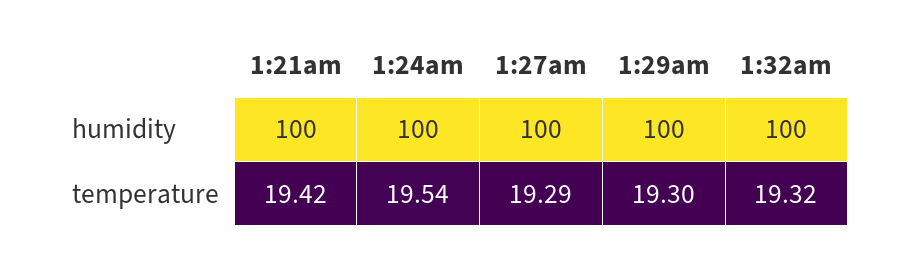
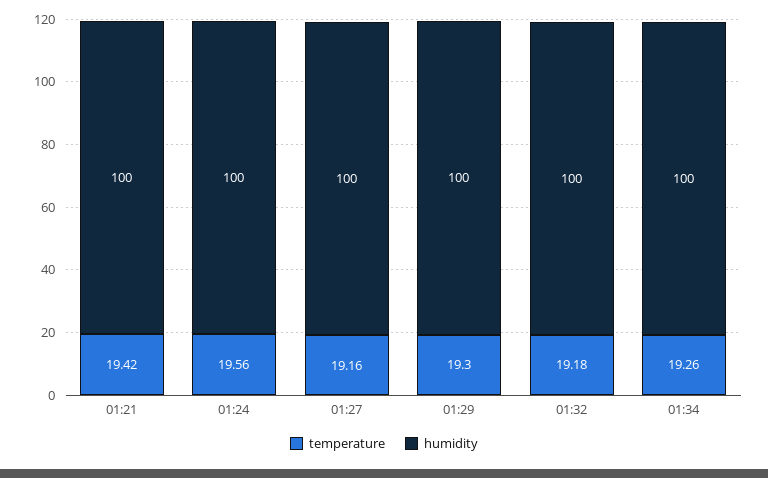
temperature, 1:24am: 19.54 -> 19.56
temperature, 1:27am: 19.29 -> 19.16
temperature, 1:32am: 19.32 -> 19.18
temperature, 01:34: none -> 19.26
humidity, 01:34: none -> 100

